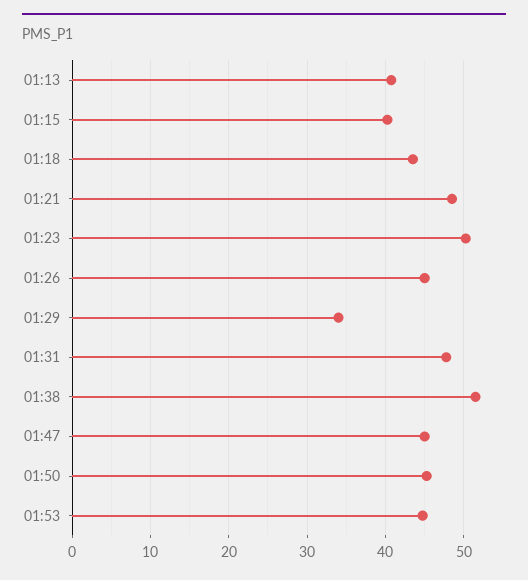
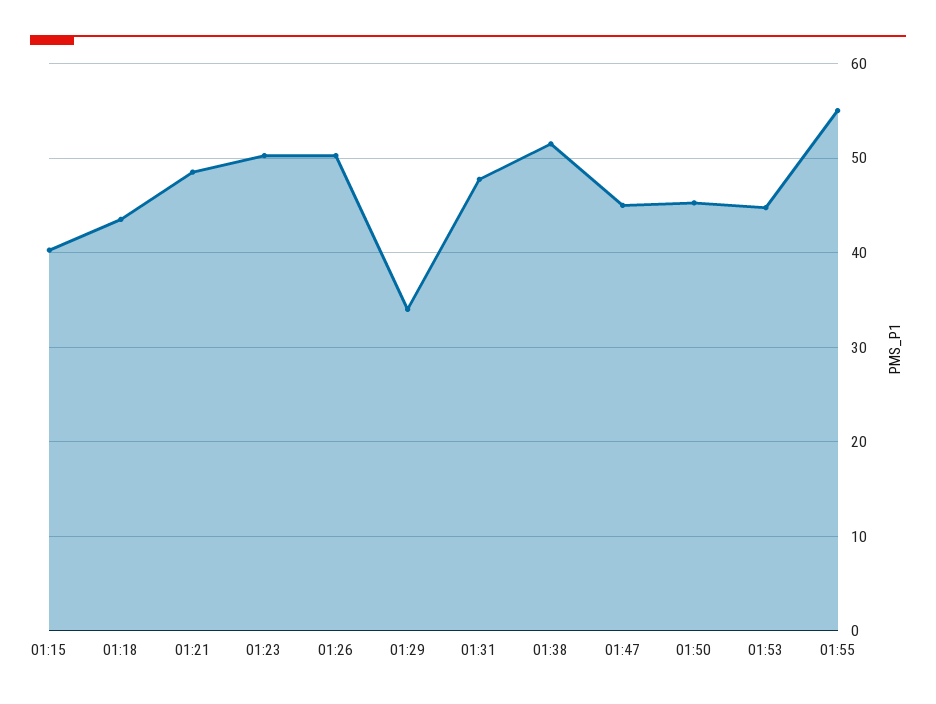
01:13: 41 -> none
01:26: 45 -> 50
01:55: none -> 55

